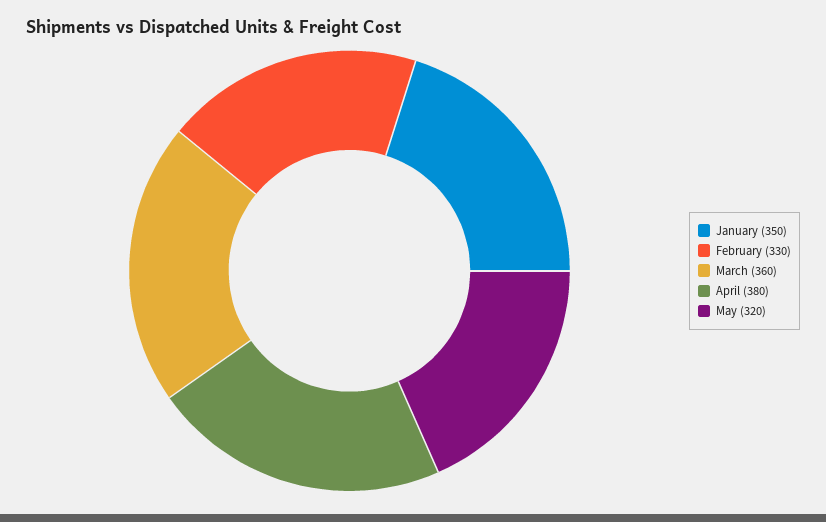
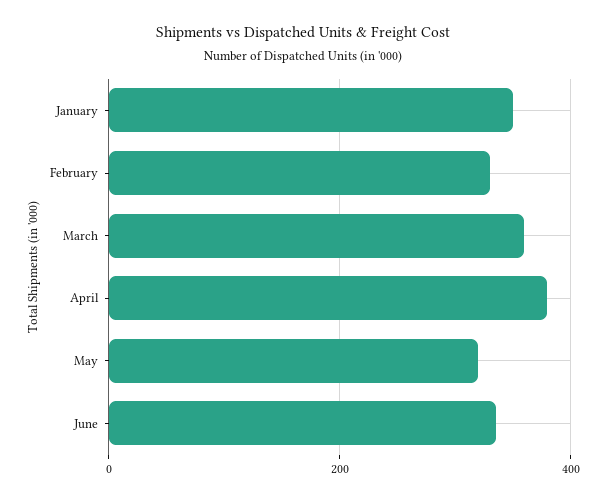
June: none -> 340

